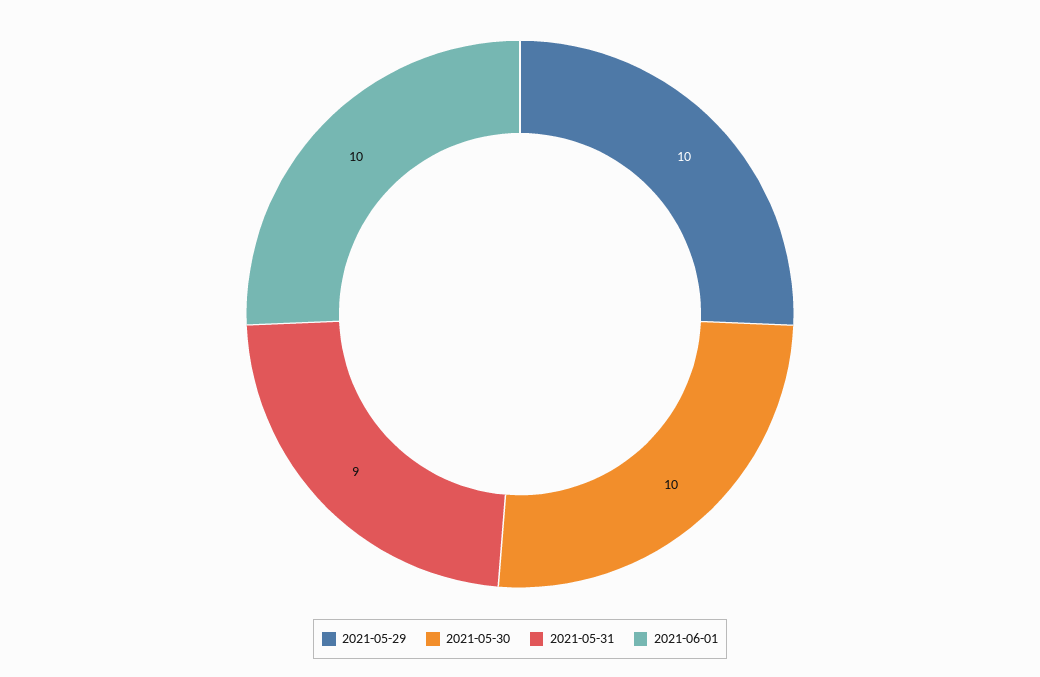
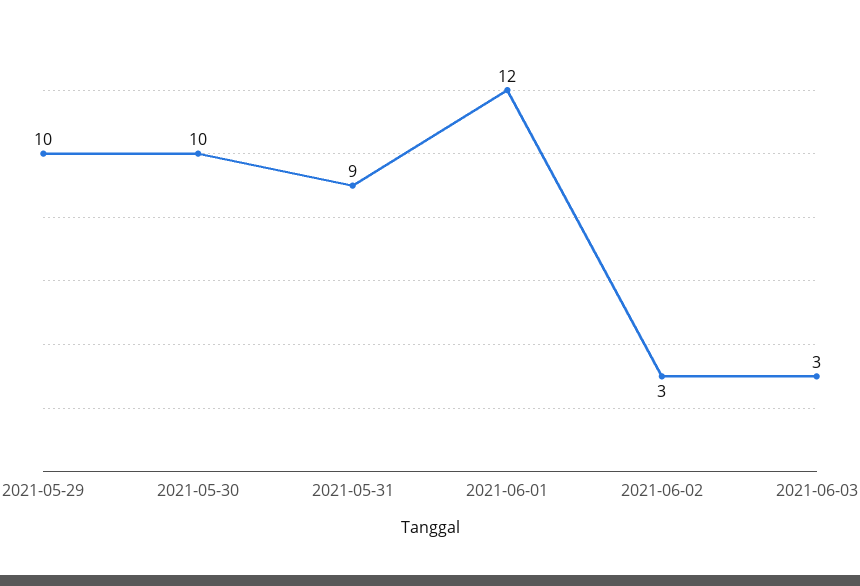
2021-06-01: 10 -> 12
2021-06-02: none -> 3
2021-06-03: none -> 3

